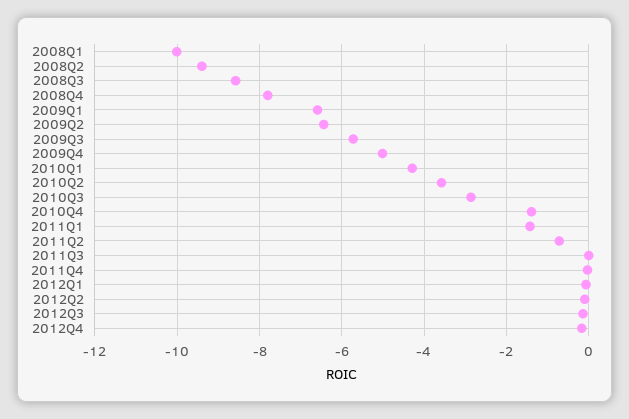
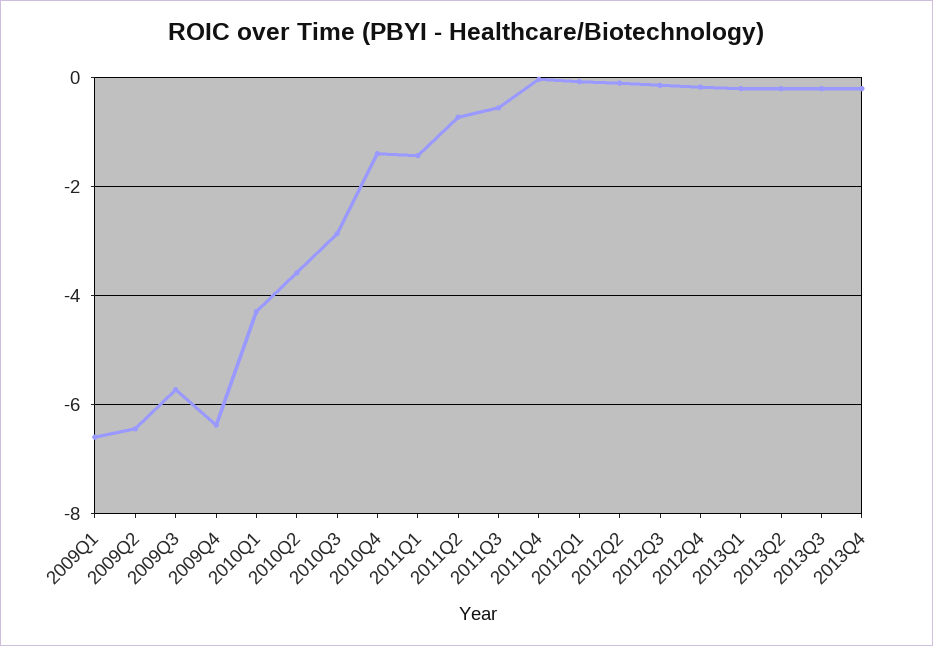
2008Q1: -10 -> none
2008Q2: -9.4 -> none
2008Q3: -8.6 -> none
2008Q4: -7.8 -> none
2009Q4: -5 -> -6.4
2011Q3: 0 -> -0.6
2013Q1: none -> -0.2
2013Q2: none -> -0.2
2013Q3: none -> -0.2
2013Q4: none -> -0.2

